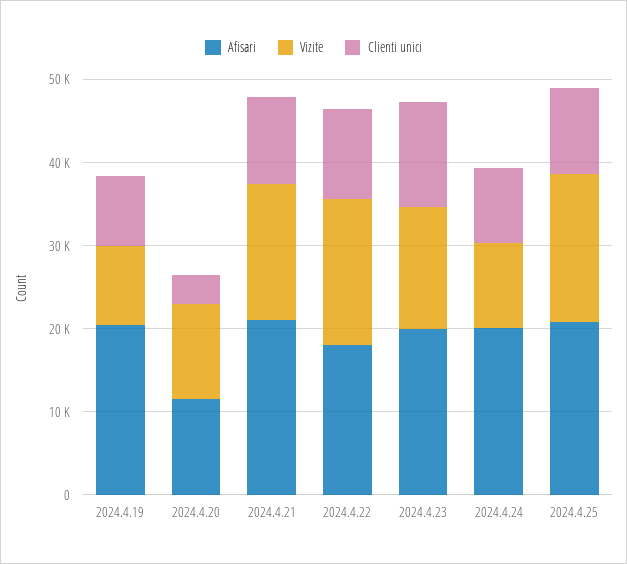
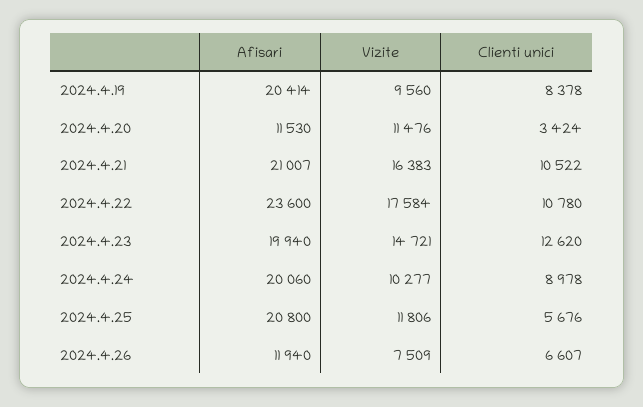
Afisari, 2024.4.22: 18000 -> 23600
Vizite, 2024.4.25: 18000 -> 11806
Clienti unici, 2024.4.25: 10000 -> 5676
Afisari, 2024.4.26: none -> 11940
Vizite, 2024.4.26: none -> 7509
Clienti unici, 2024.4.26: none -> 6607

